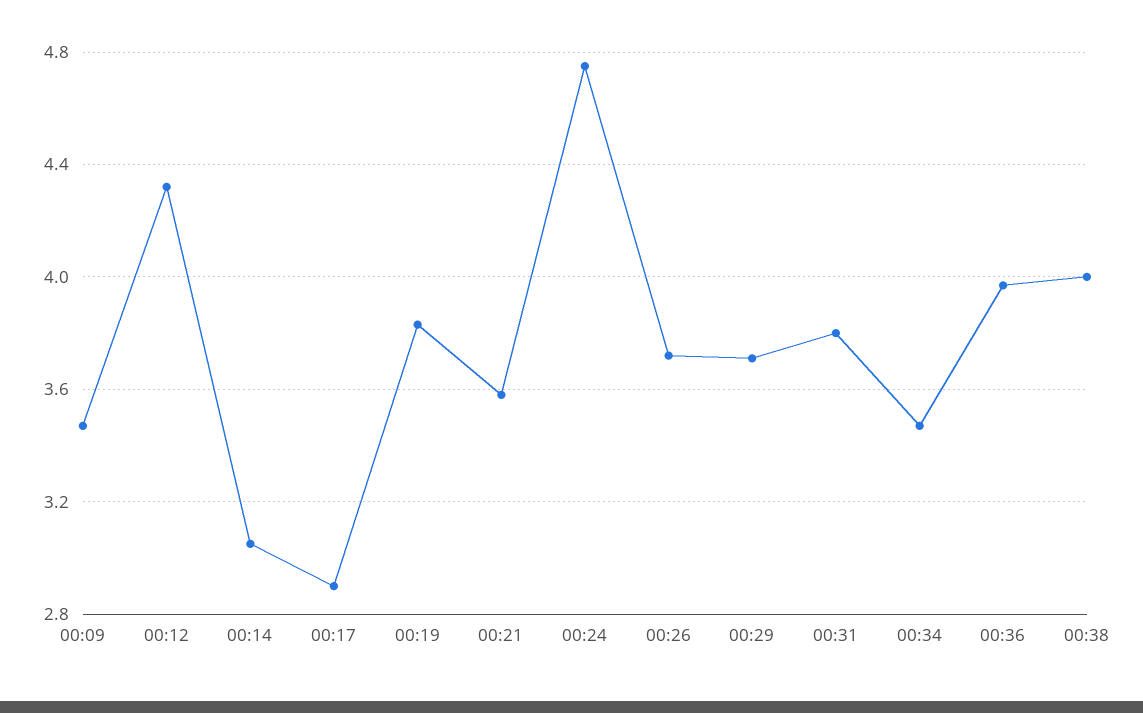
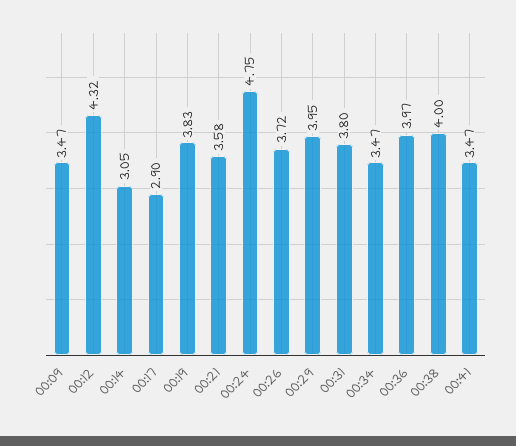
00:29: 3.7 -> 3.95
00:41: none -> 3.47

